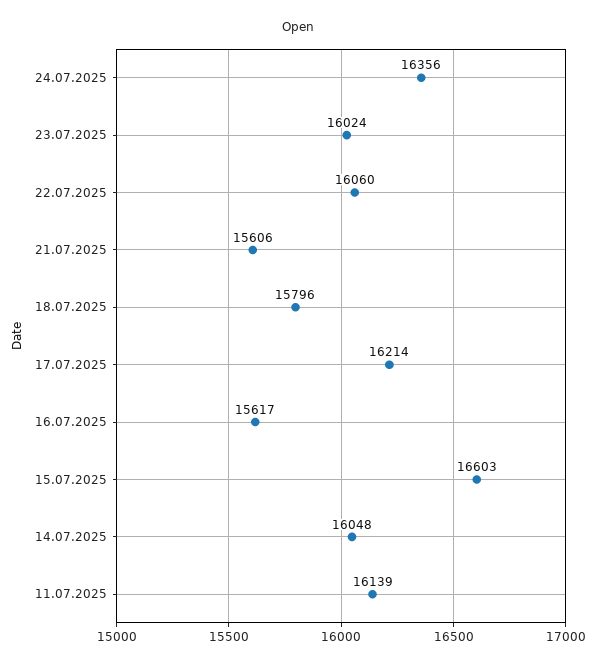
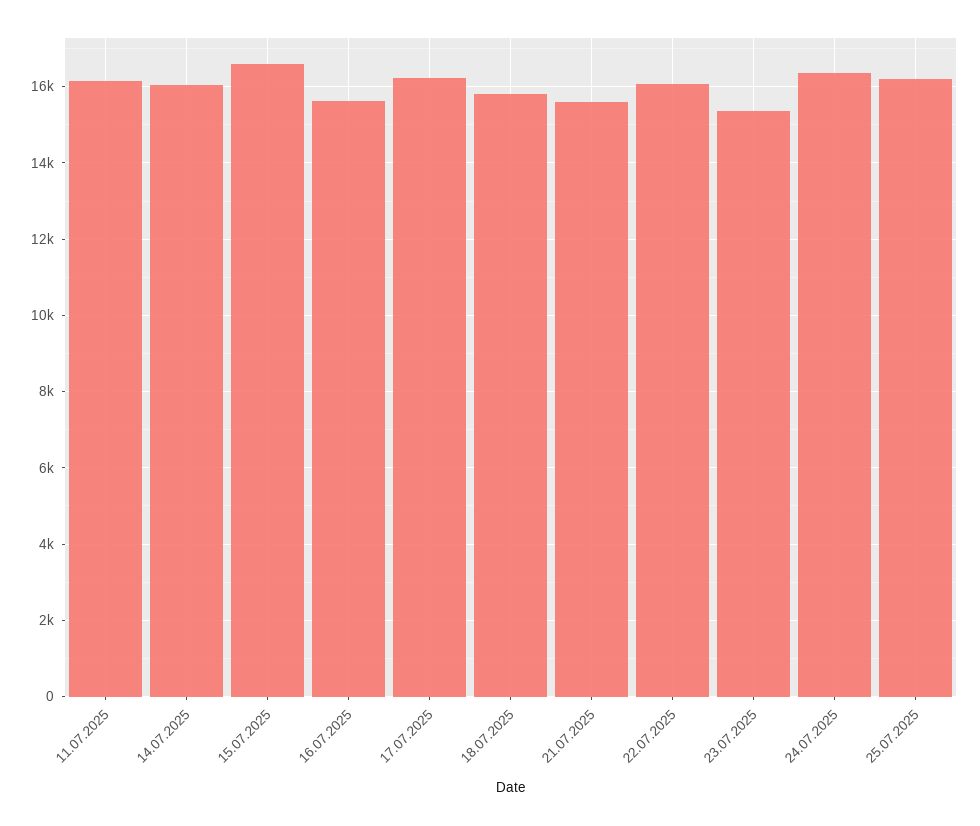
23.07.2025: 16024 -> 15400
25.07.2025: none -> 16200

